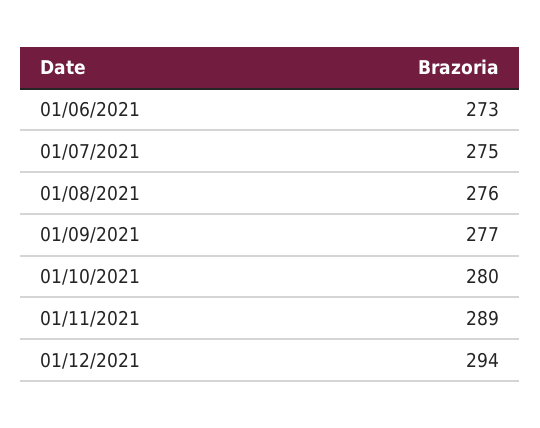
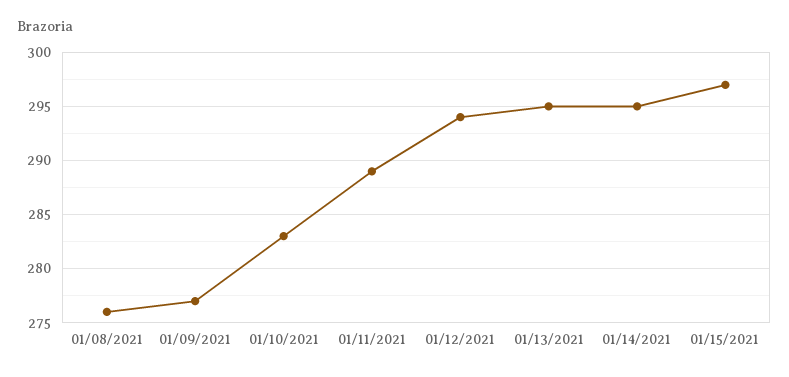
01/06/2021: 273 -> none
01/07/2021: 275 -> none
01/10/2021: 280 -> 283
01/13/2021: none -> 295
01/14/2021: none -> 295
01/15/2021: none -> 297

